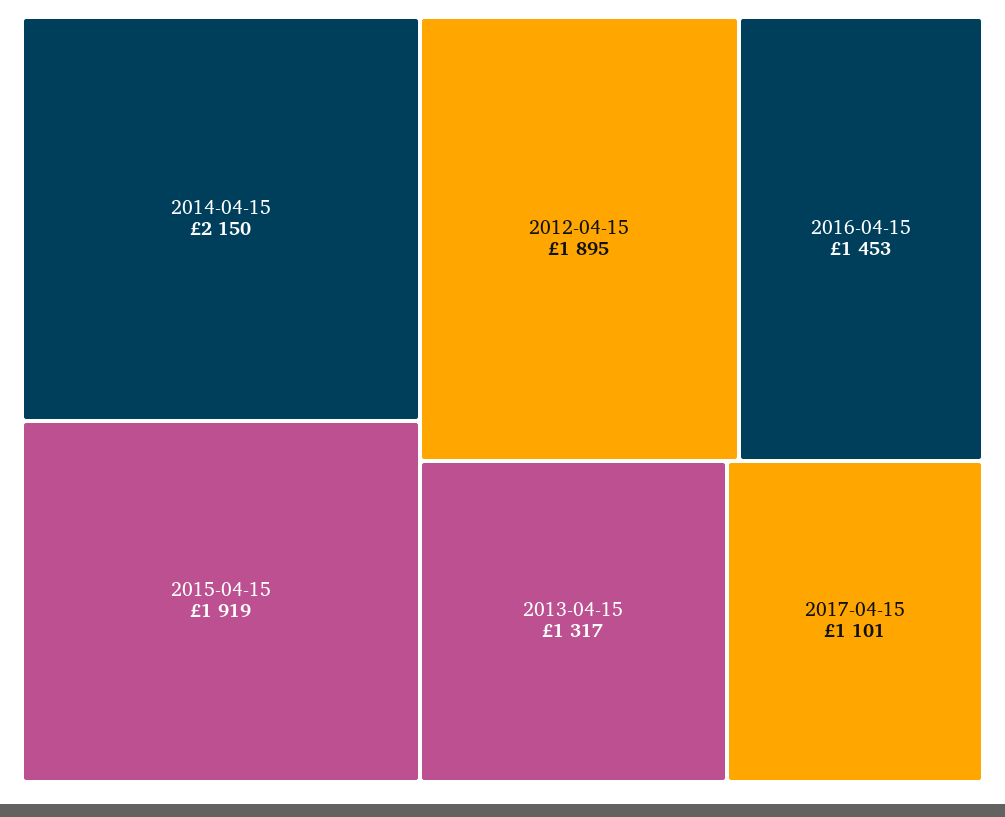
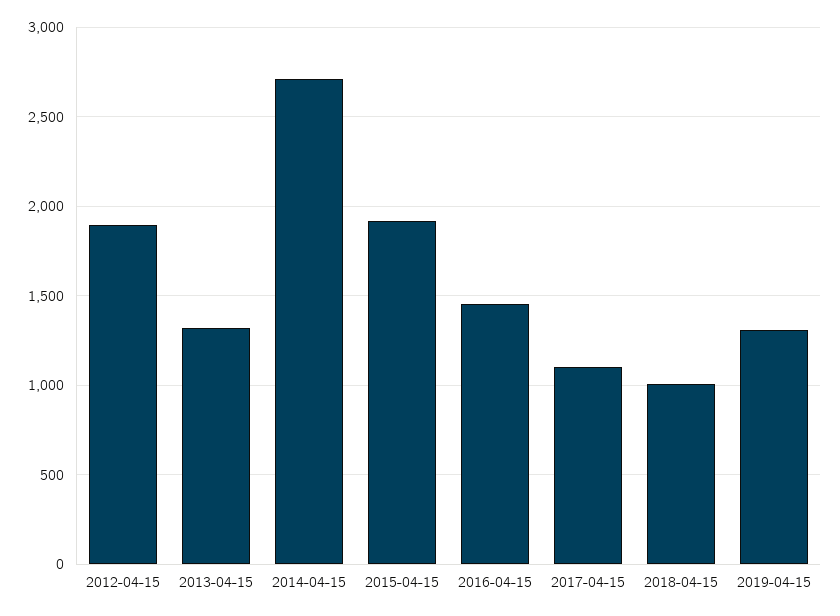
2014-04-15: 2150 -> 2700
2018-04-15: none -> 1000
2019-04-15: none -> 1300

